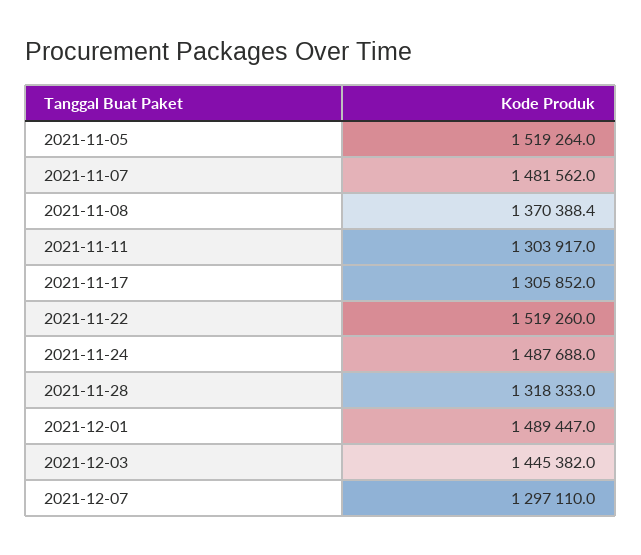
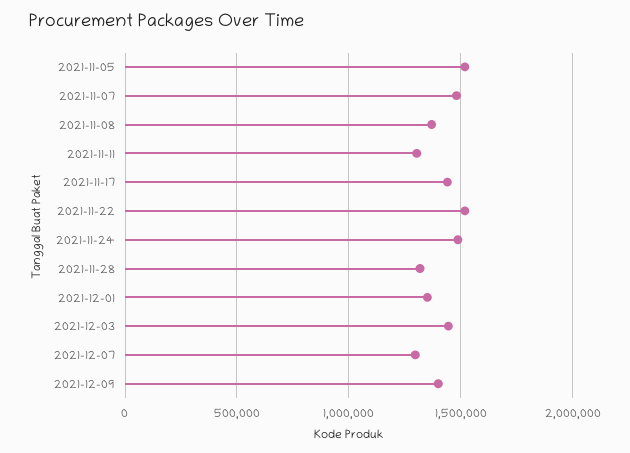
2021-11-17: 1305852 -> 1450000
2021-12-01: 1489447 -> 1350000
2021-12-09: none -> 1400000

